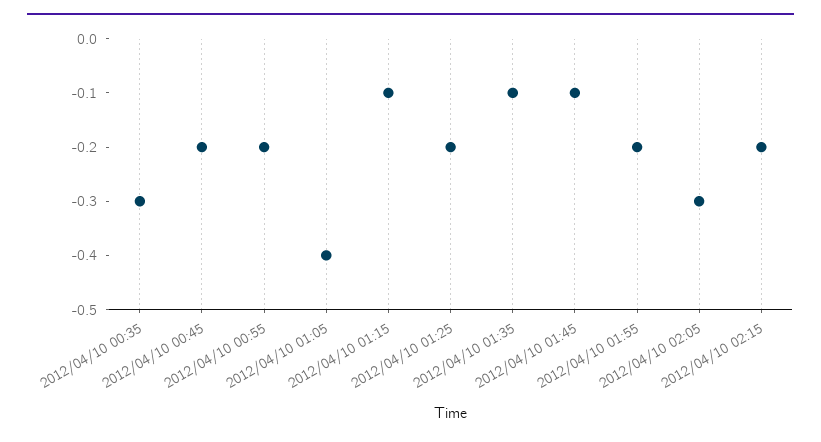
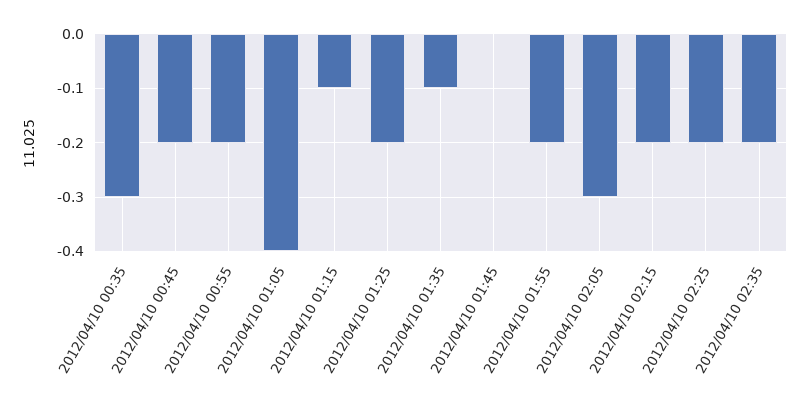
2012/04/10 01:45: -0.1 -> 0
2012/04/10 02:25: none -> -0.2
2012/04/10 02:35: none -> -0.2

